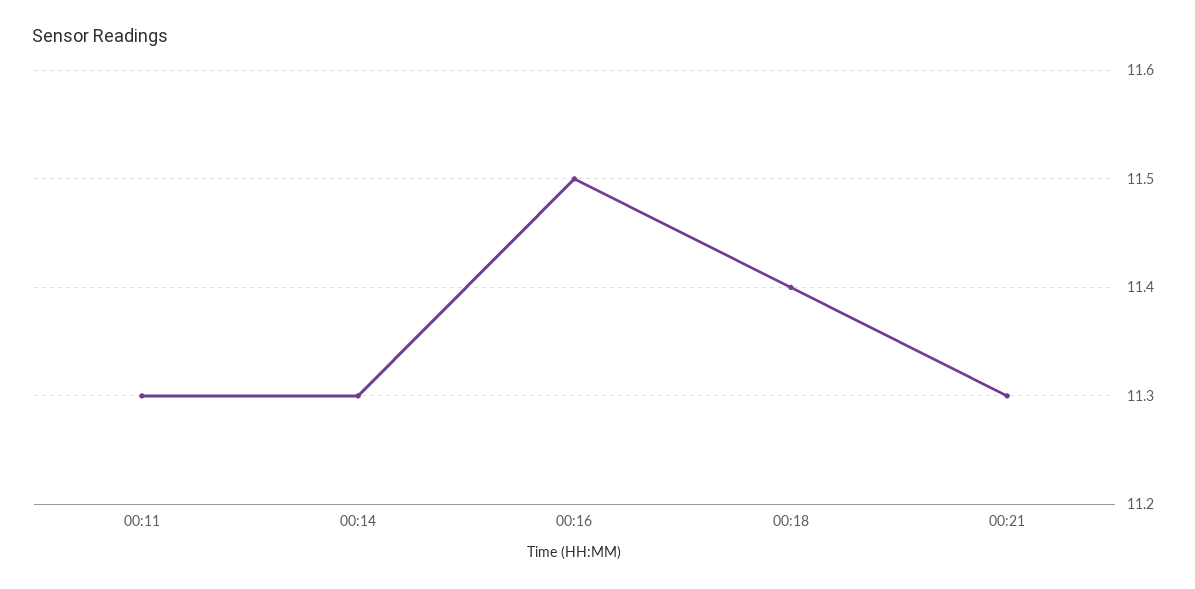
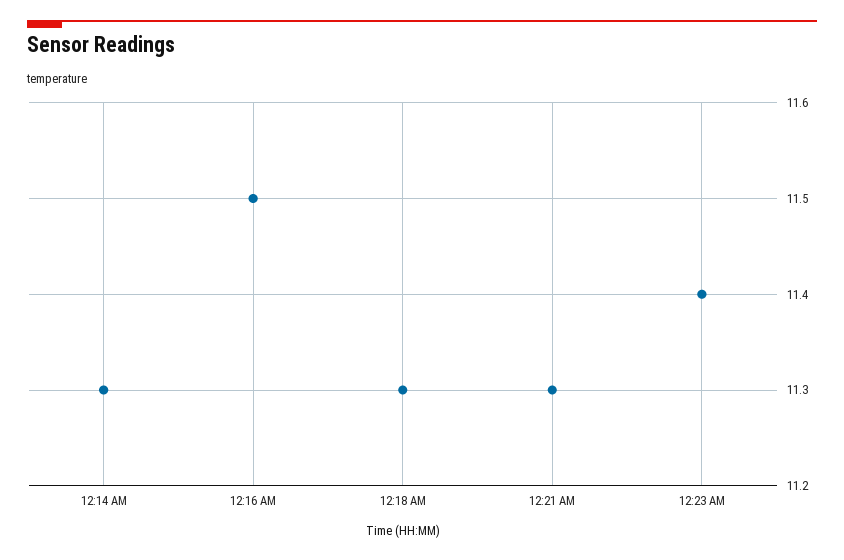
00:11: 11.3 -> none
00:18: 11.4 -> 11.3
12:23 AM: none -> 11.4

